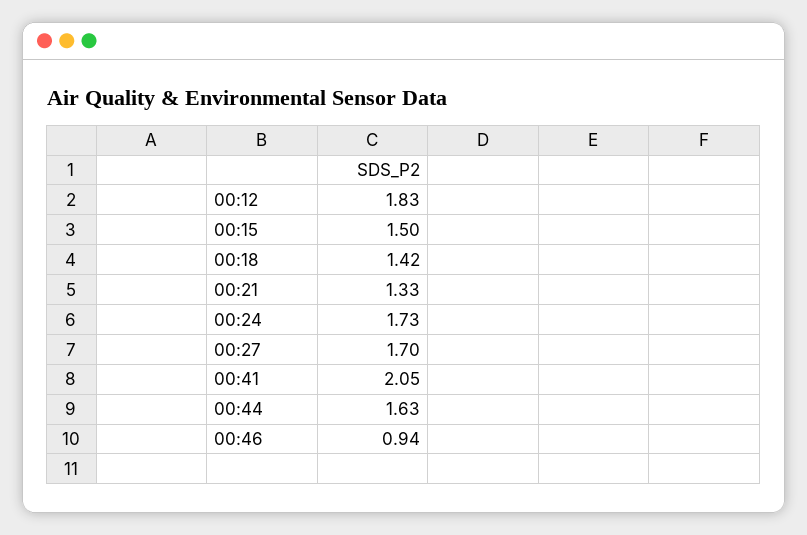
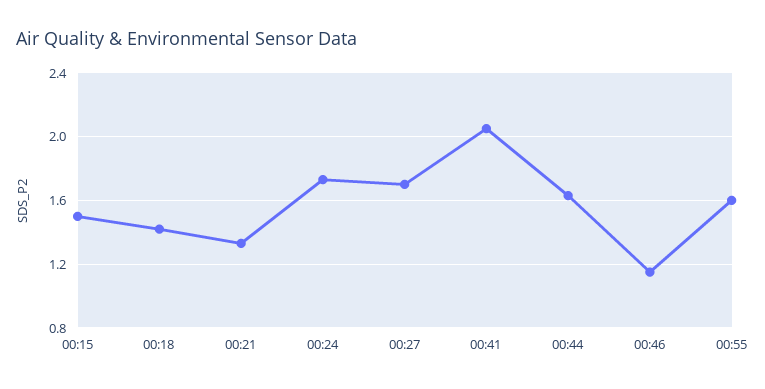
00:12: 1.83 -> none
00:46: 0.94 -> 1.15
00:55: none -> 1.6

